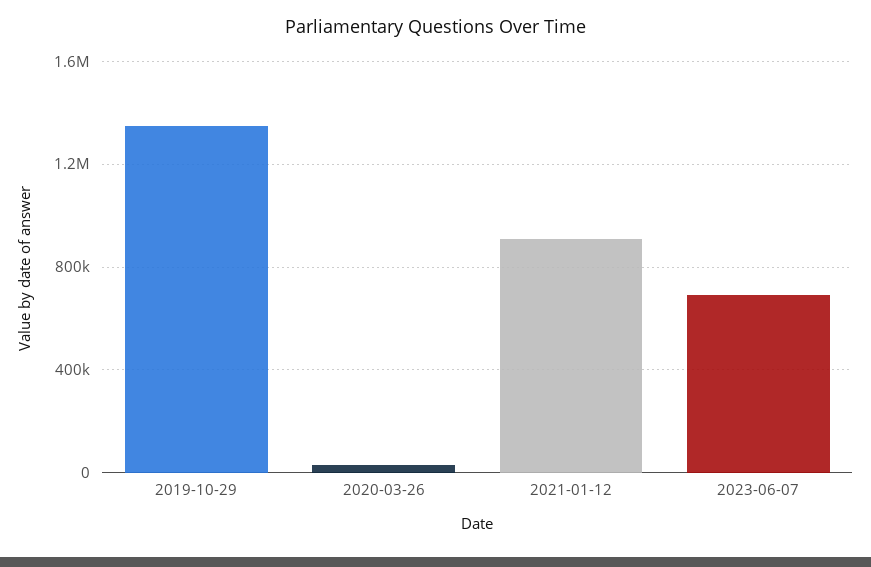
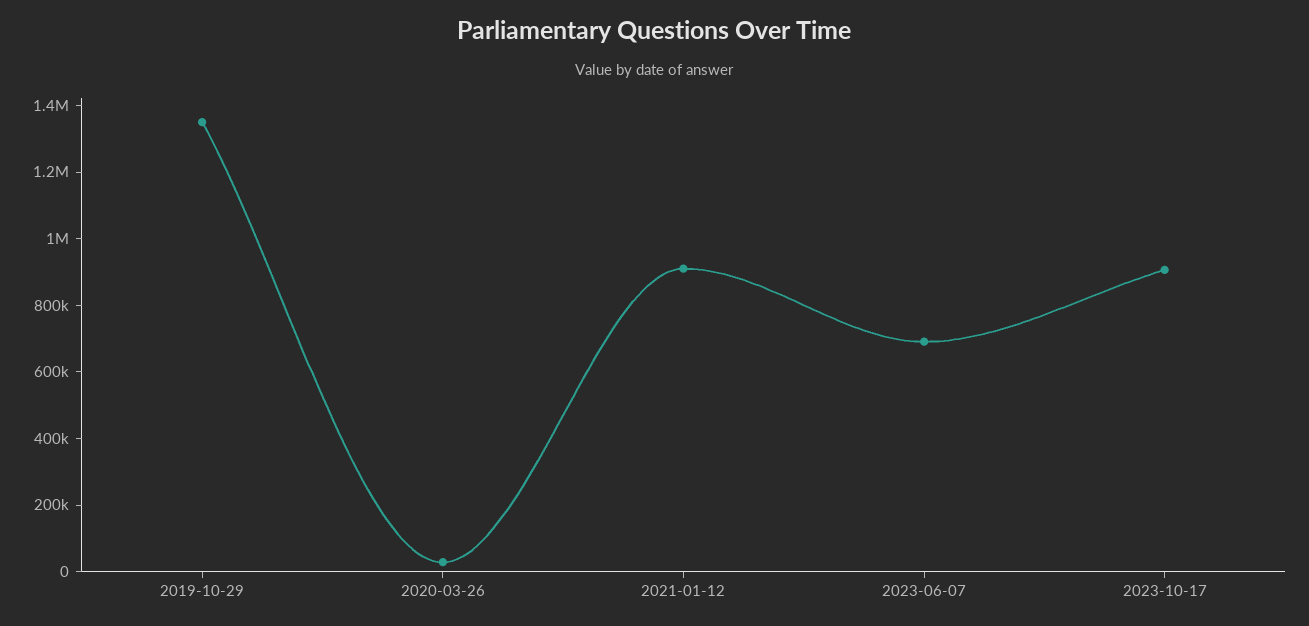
2023-10-17: none -> 900000

